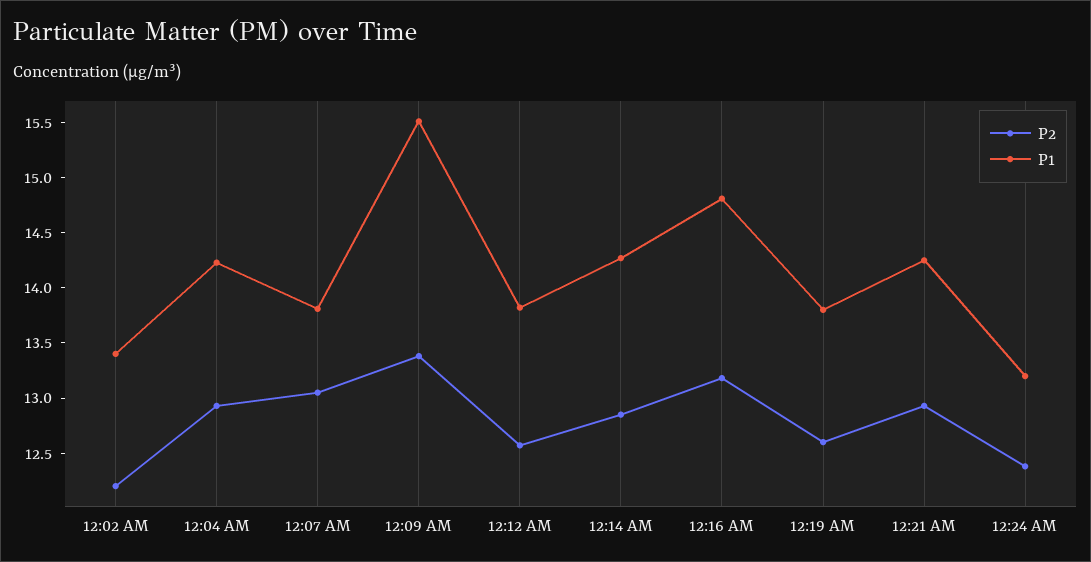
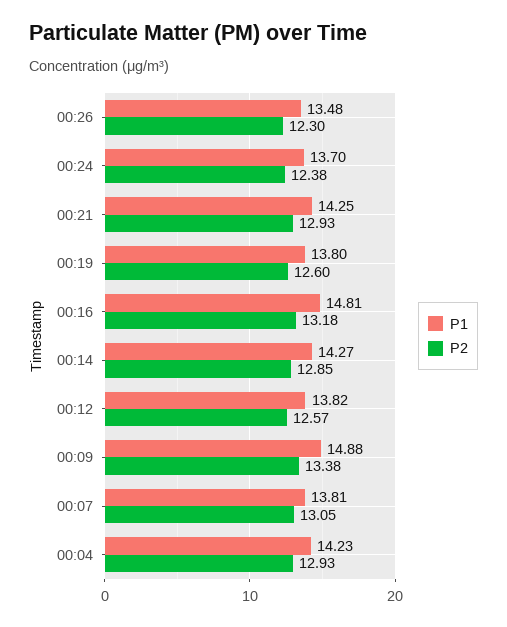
P2, 12:02 AM: 12.2 -> none
P1, 12:02 AM: 13.4 -> none
P1, 12:09 AM: 15.5 -> 14.88
P1, 12:24 AM: 13.2 -> 13.7
P1, 00:26: none -> 13.48
P2, 00:26: none -> 12.3

